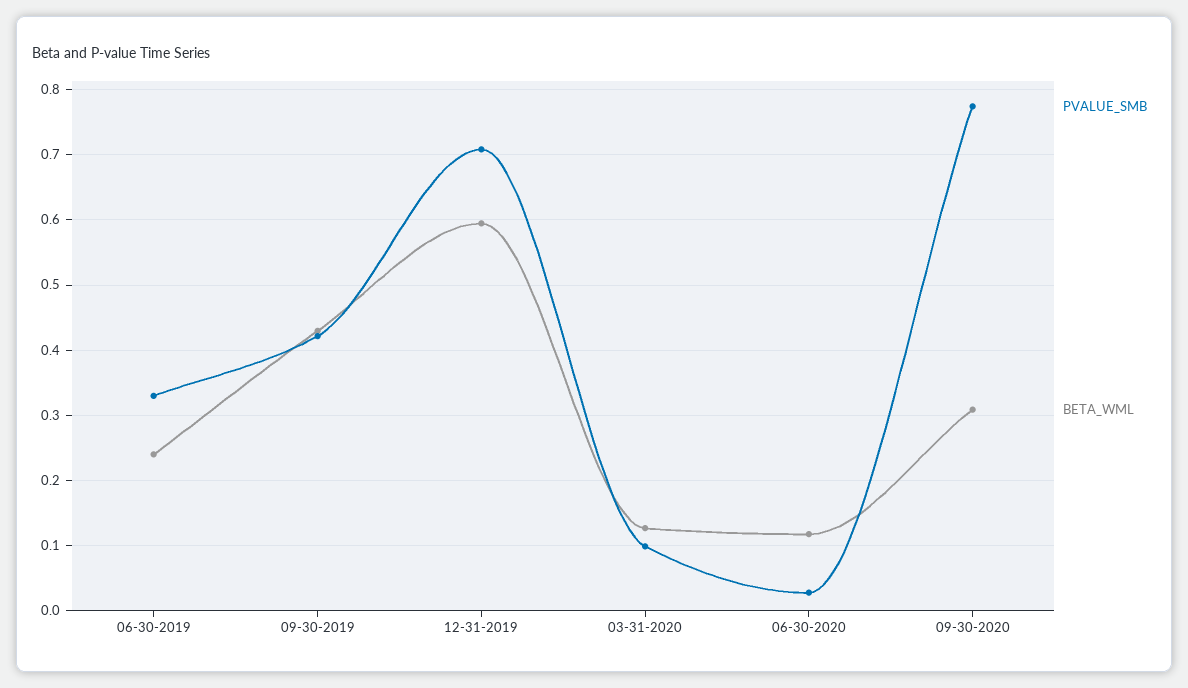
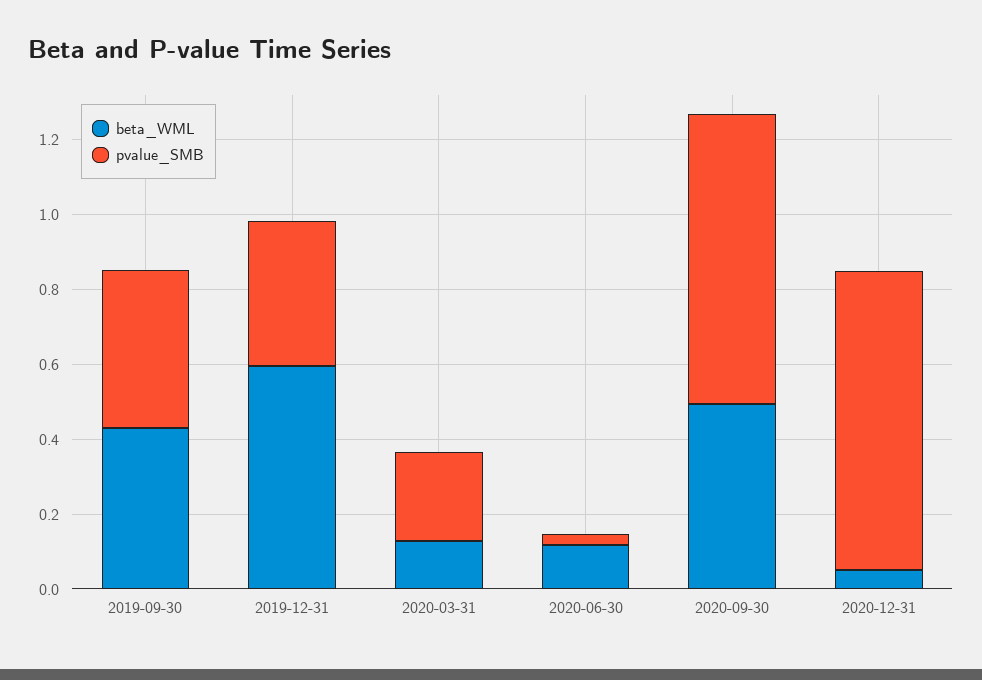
PVALUE_SMB, 06-30-2019: 0.33 -> none
BETA_WML, 06-30-2019: 0.24 -> none
PVALUE_SMB, 12-31-2019: 0.71 -> 0.4
PVALUE_SMB, 03-31-2020: 0.1 -> 0.25
BETA_WML, 09-30-2020: 0.31 -> 0.5
BETA_WML, 2020-12-31: none -> 0.05
PVALUE_SMB, 2020-12-31: none -> 0.8

